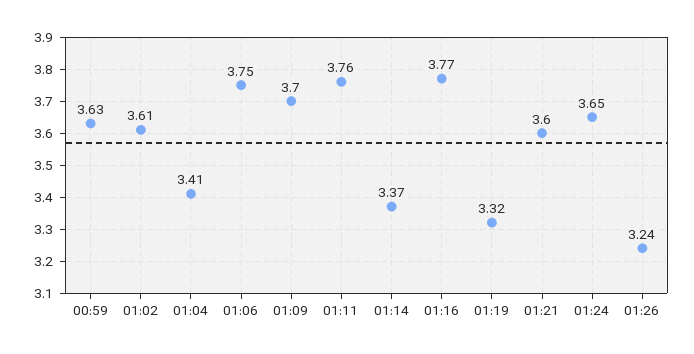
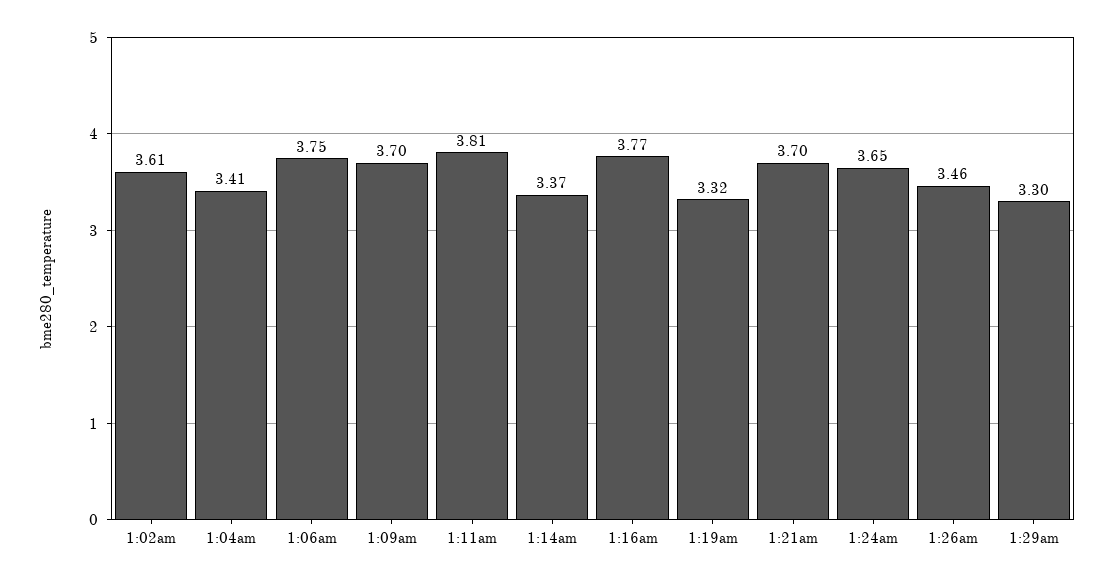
00:59: 3.63 -> none
01:11: 3.76 -> 3.81
01:21: 3.6 -> 3.7
01:26: 3.24 -> 3.46
1:29am: none -> 3.3

